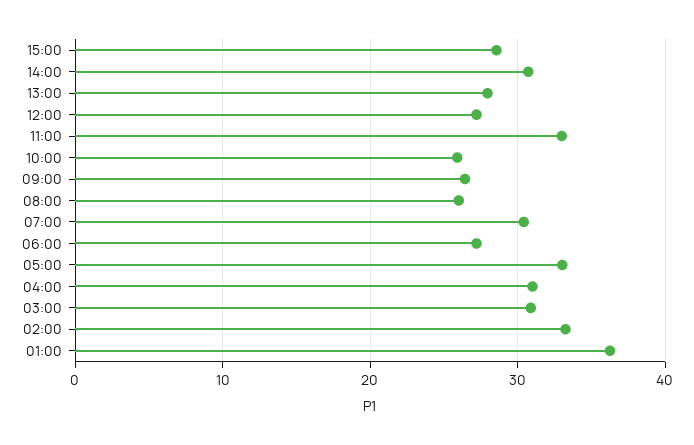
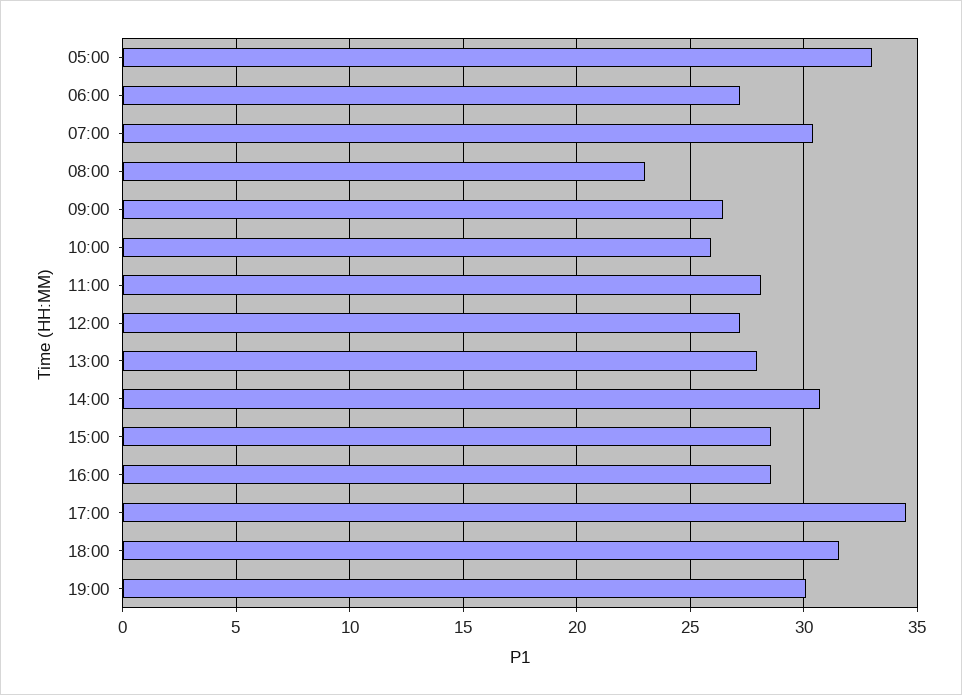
11:00: 33 -> 28
08:00: 26 -> 23
04:00: 31 -> none
03:00: 31 -> none
02:00: 33 -> none
01:00: 36 -> none
16:00: none -> 28.5
17:00: none -> 34.5
18:00: none -> 31.5
19:00: none -> 30

